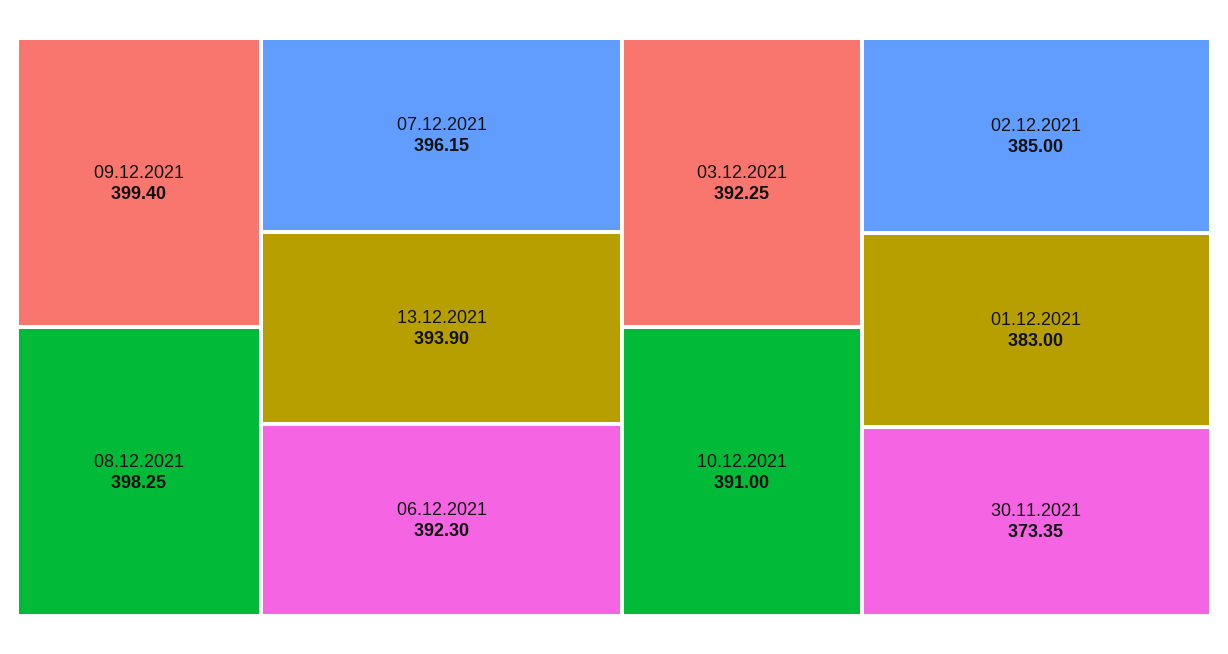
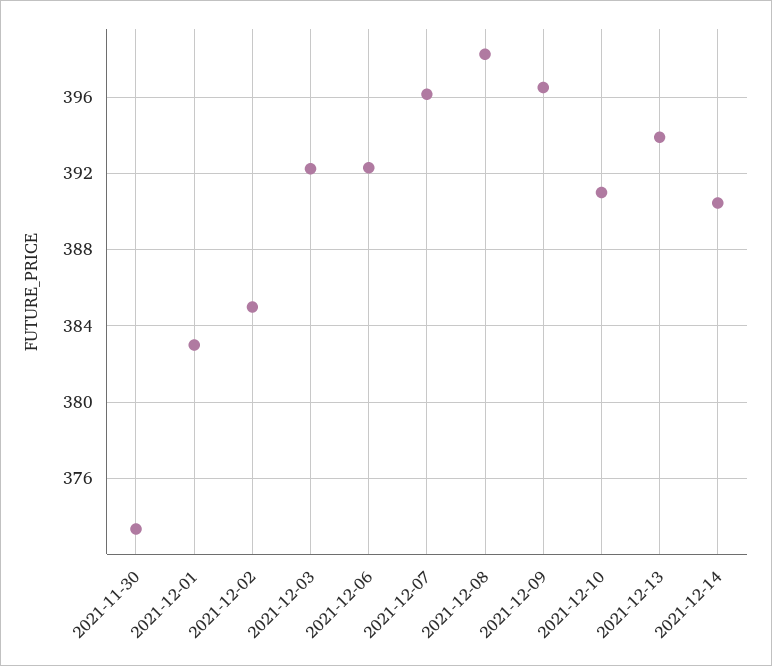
09.12.2021: 399.4 -> 396.5
2021-12-14: none -> 390.5

